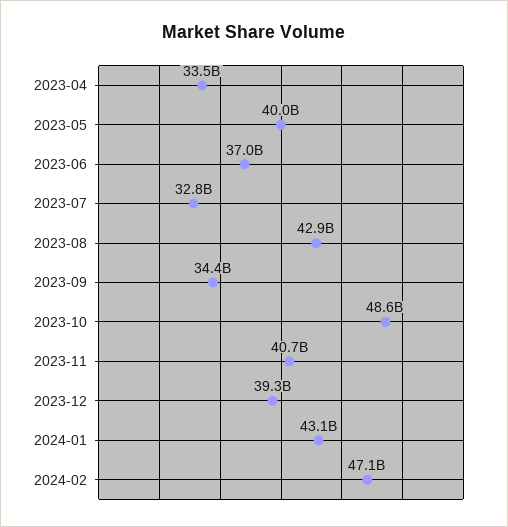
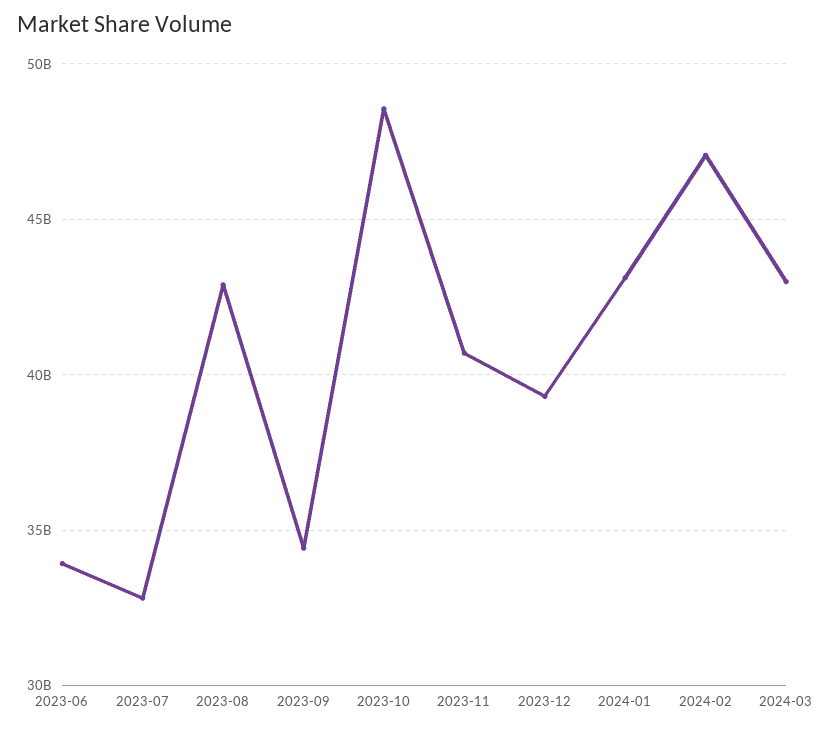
2023-04: 33500000000 -> none
2023-05: 40000000000 -> none
2023-06: 37000000000 -> 34000000000
2024-03: none -> 43000000000

